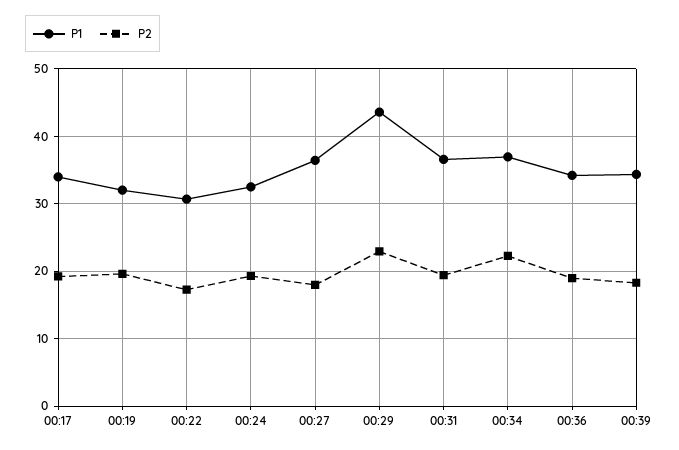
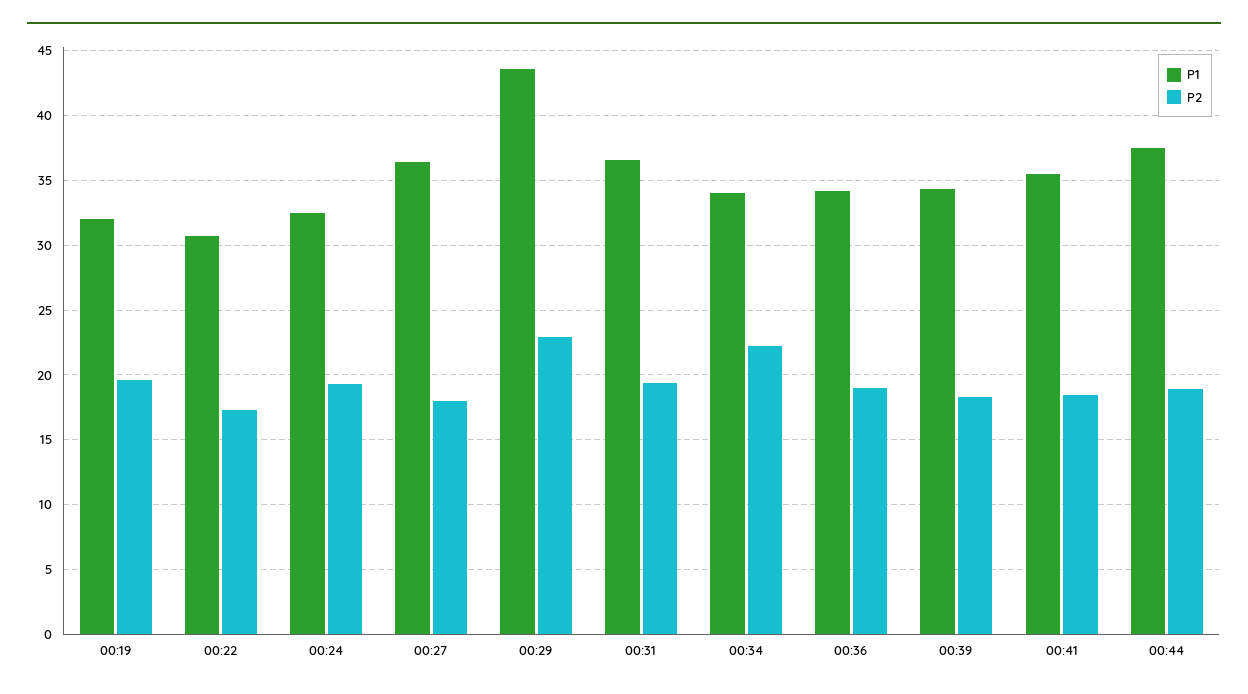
P1, 00:17: 34 -> none
P2, 00:17: 19 -> none
P1, 00:34: 37 -> 34
P1, 00:41: none -> 35.5
P2, 00:41: none -> 18.5
P1, 00:44: none -> 37.5
P2, 00:44: none -> 19

